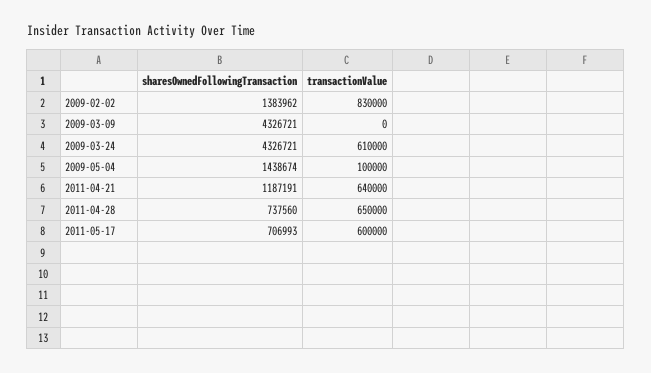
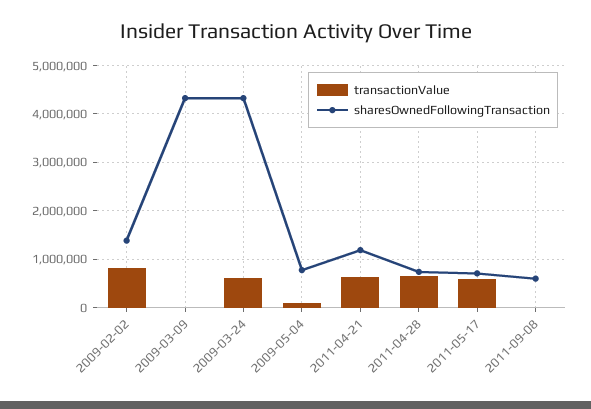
sharesOwnedFollowingTransaction, 2009-05-04: 1438674 -> 800000
transactionValue, 2011-09-08: none -> 0
sharesOwnedFollowingTransaction, 2011-09-08: none -> 600000

